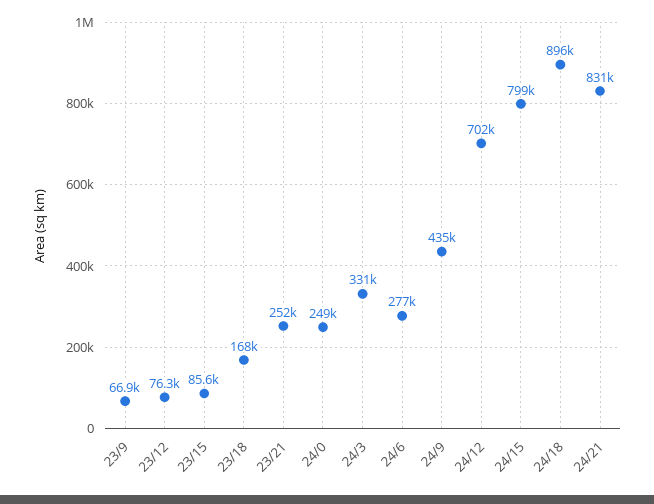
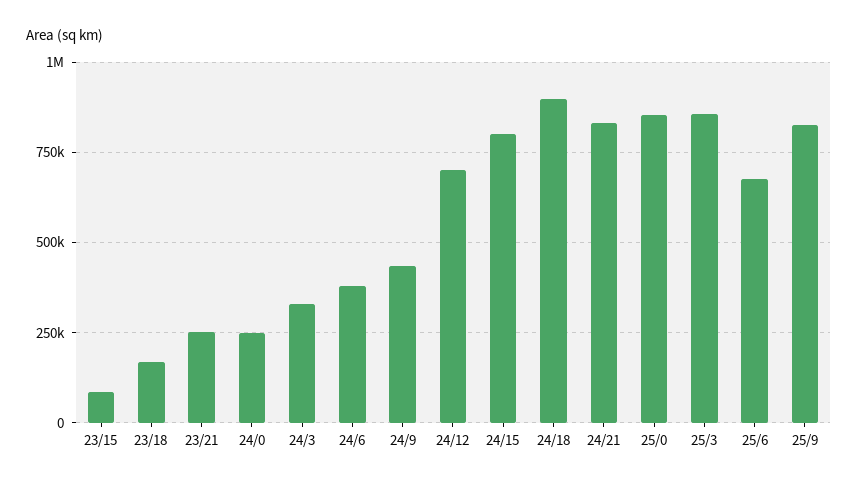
23/9: 66900 -> none
23/12: 76300 -> none
24/6: 277000 -> 375000
25/0: none -> 850000
25/3: none -> 850000
25/6: none -> 675000
25/9: none -> 825000

